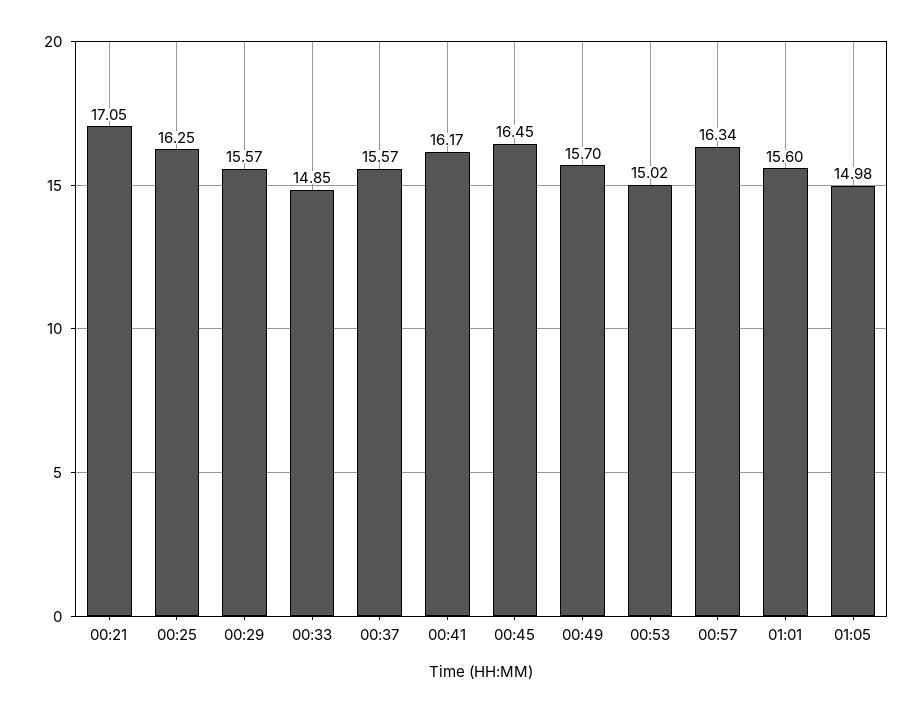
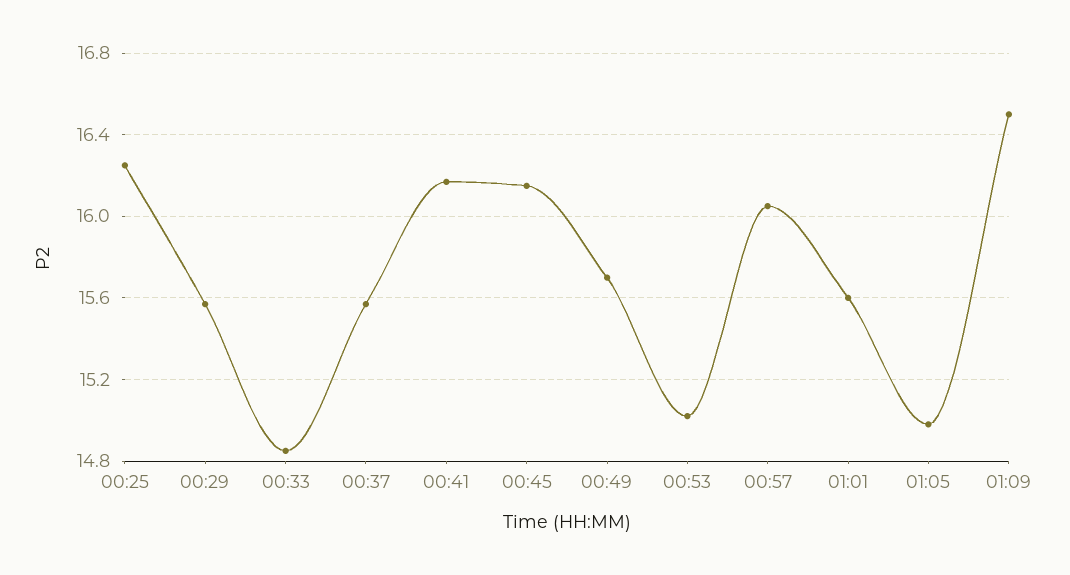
00:21: 17.05 -> none
00:45: 16.45 -> 16.15
00:57: 16.34 -> 16.05
01:09: none -> 16.5

